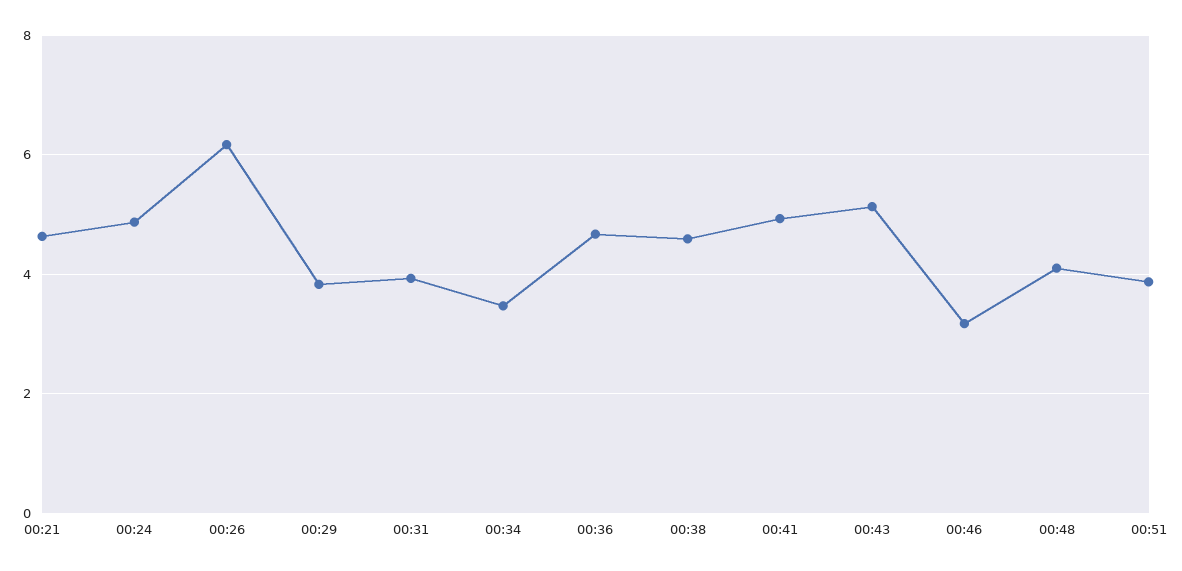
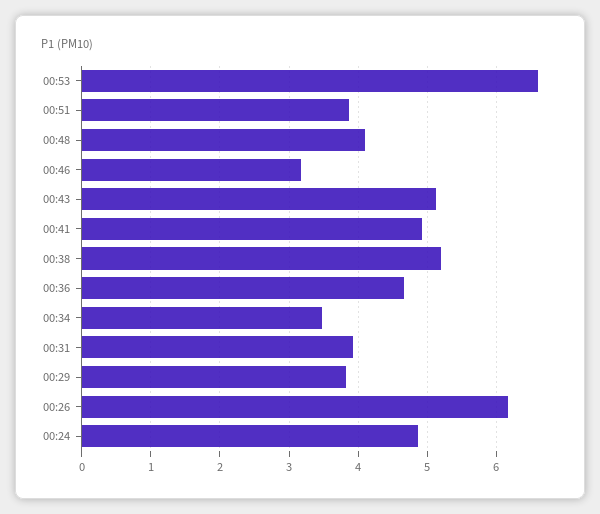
00:21: 4.6 -> none
00:38: 4.6 -> 5.2
00:53: none -> 6.6

